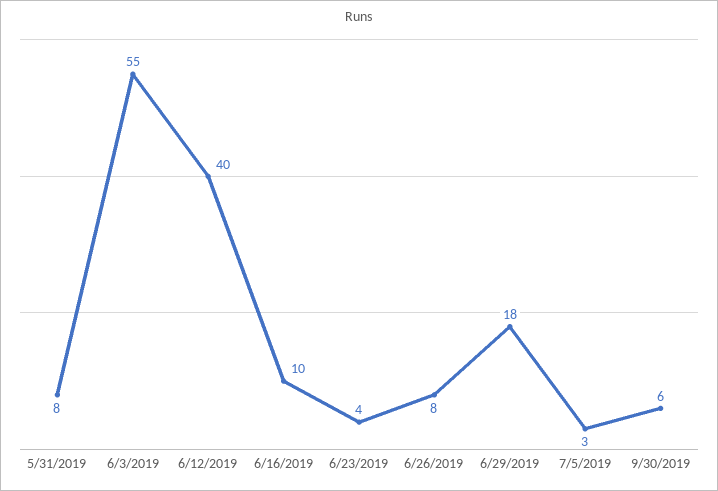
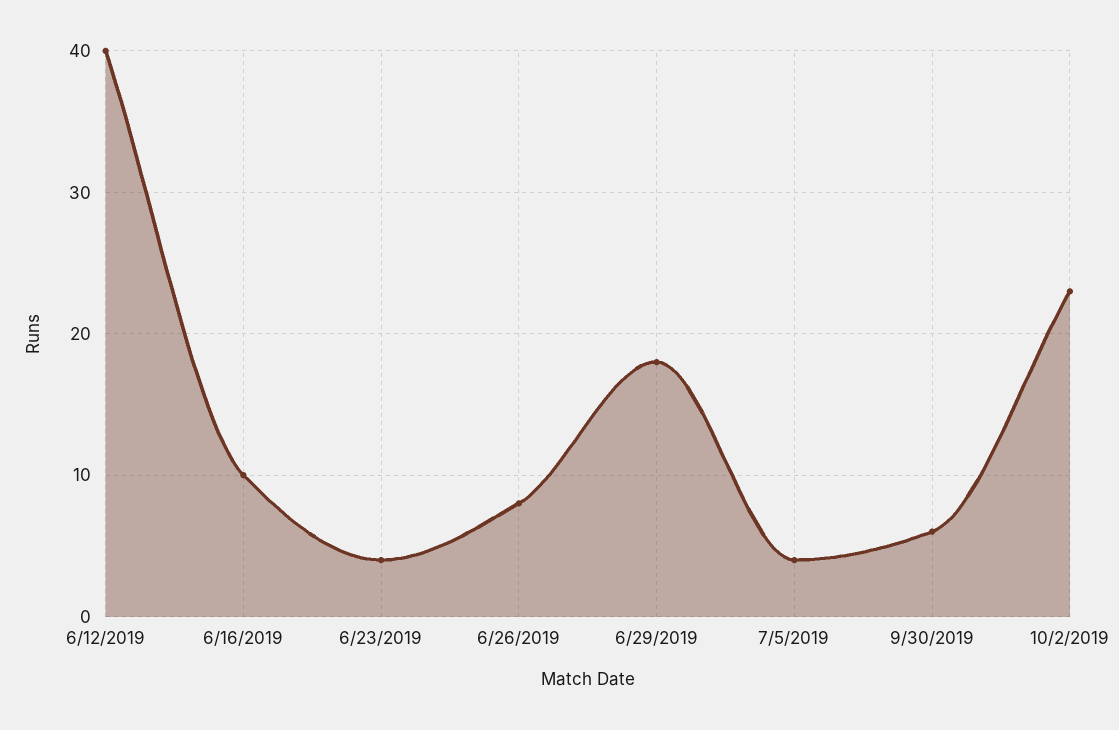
5/31/2019: 8 -> none
6/3/2019: 55 -> none
7/5/2019: 3 -> 4
10/2/2019: none -> 23

